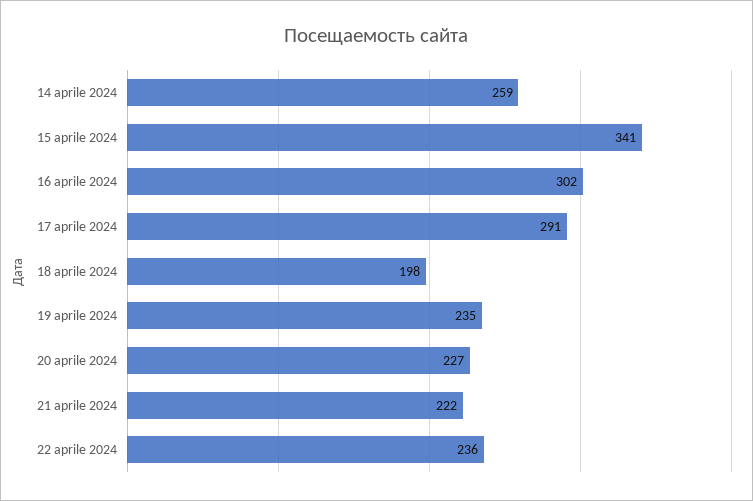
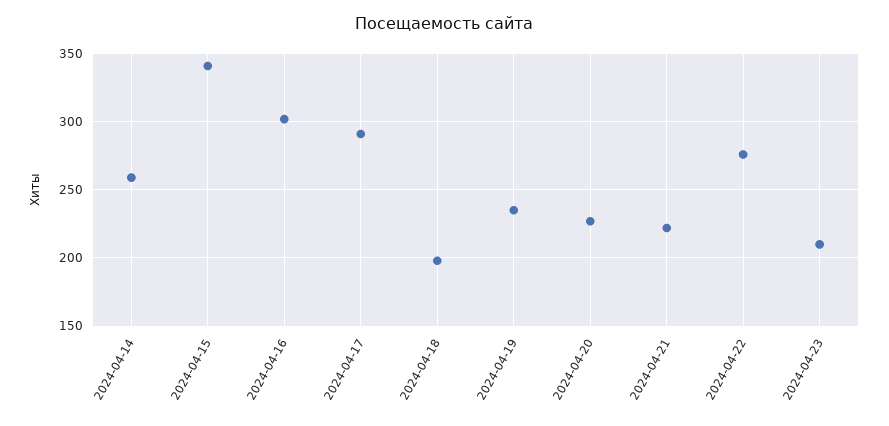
22 aprile 2024: 236 -> 275
2024-04-23: none -> 210

